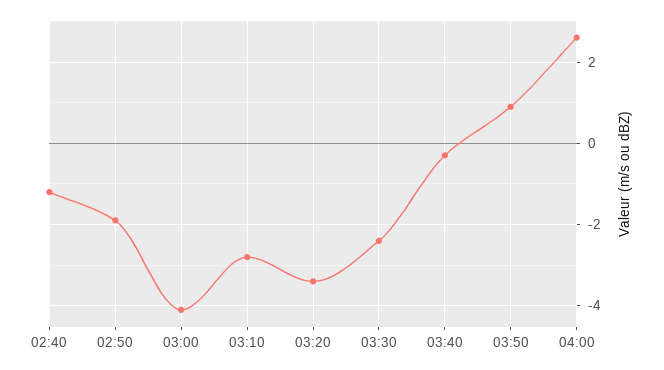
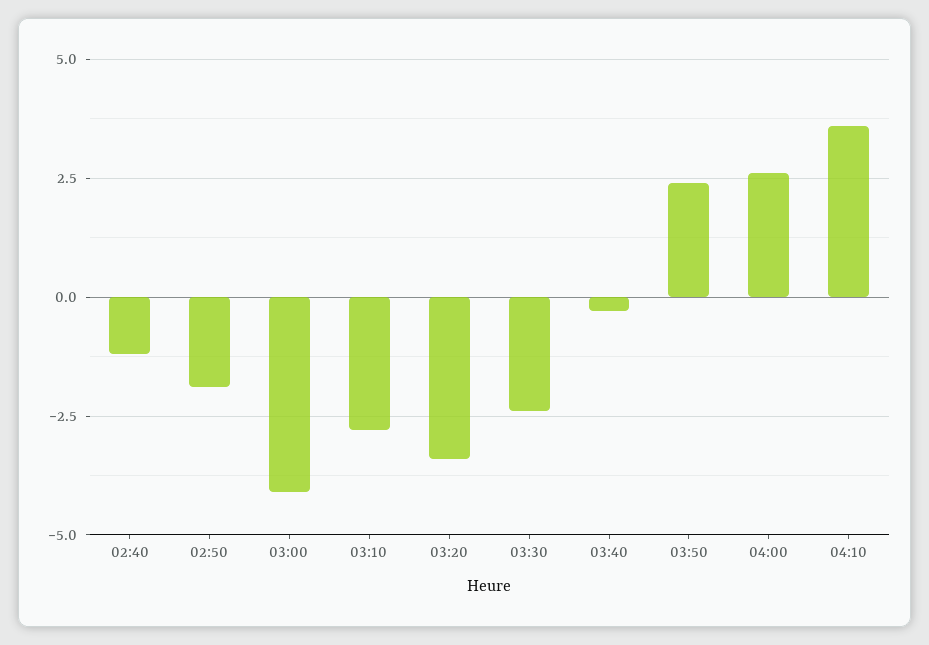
03:50: 1 -> 2.5
04:10: none -> 3.5

